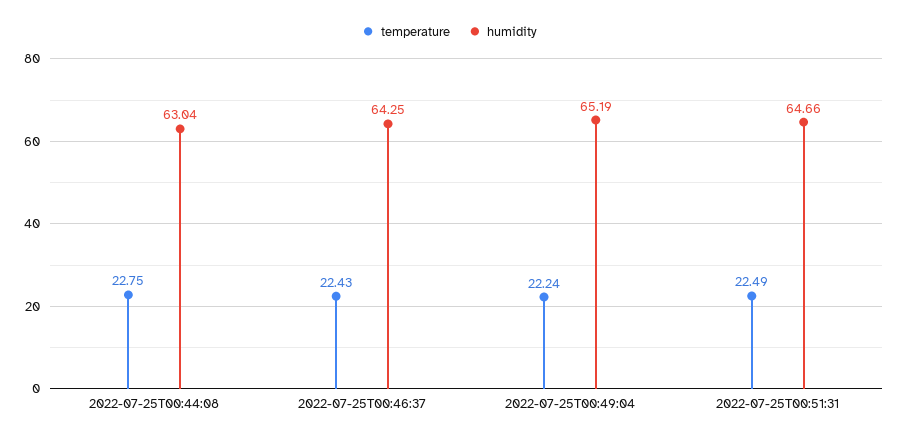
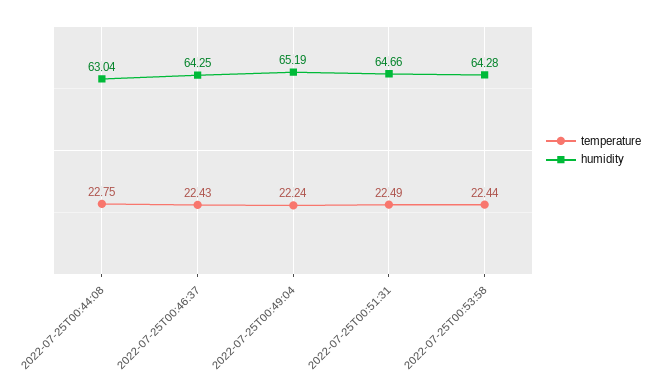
temperature, 2022-07-25T00:53:58: none -> 22.44
humidity, 2022-07-25T00:53:58: none -> 64.28

